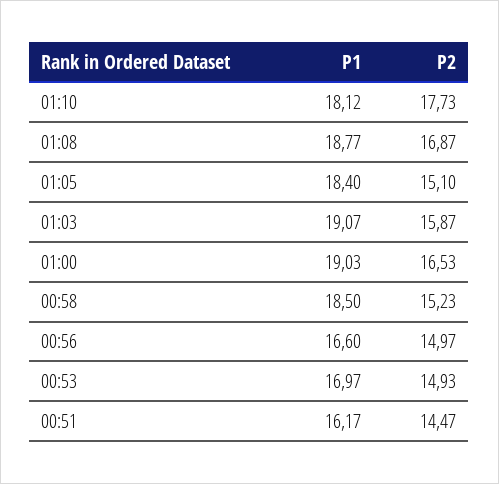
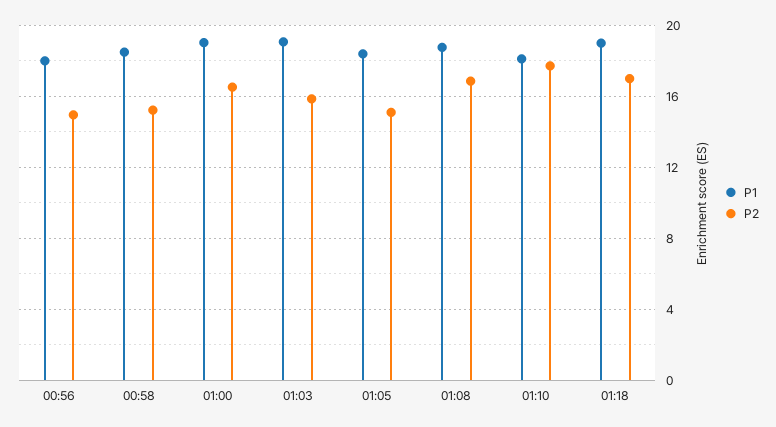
P1, 00:56: 16.6 -> 18
P1, 00:53: 16.97 -> none
P2, 00:53: 14.93 -> none
P1, 00:51: 16.17 -> none
P2, 00:51: 14.47 -> none
P1, 01:18: none -> 19
P2, 01:18: none -> 17

